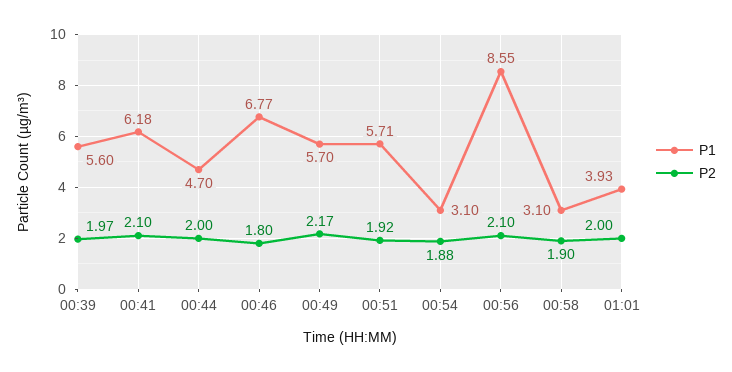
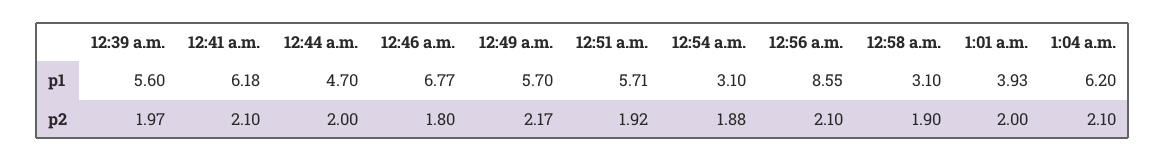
P1, 1:04 a.m.: none -> 6.2
P2, 1:04 a.m.: none -> 2.1

